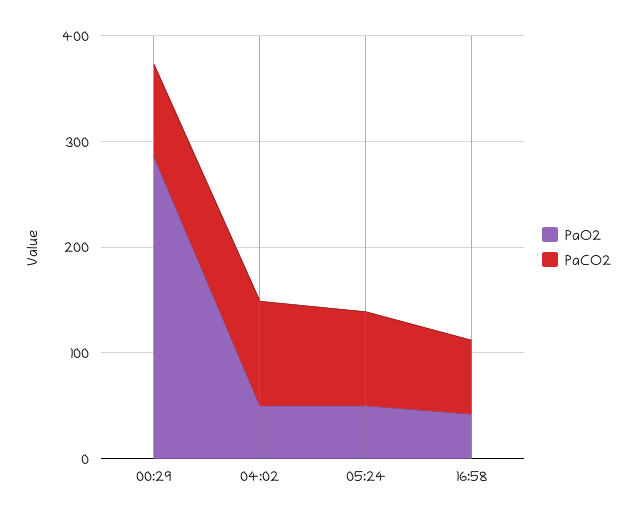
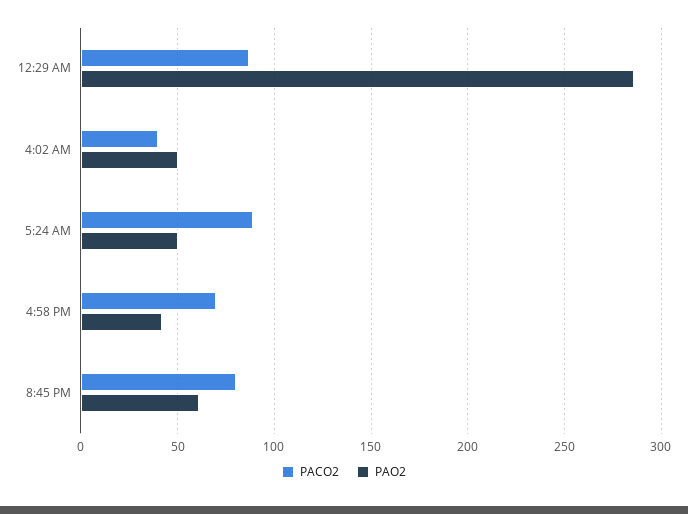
PaCO2, 04:02: 100 -> 40
PaCO2, 8:45 PM: none -> 80
PaO2, 8:45 PM: none -> 60

